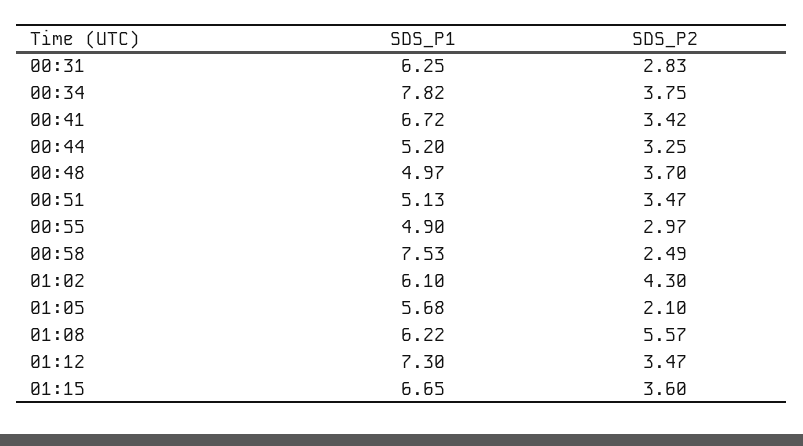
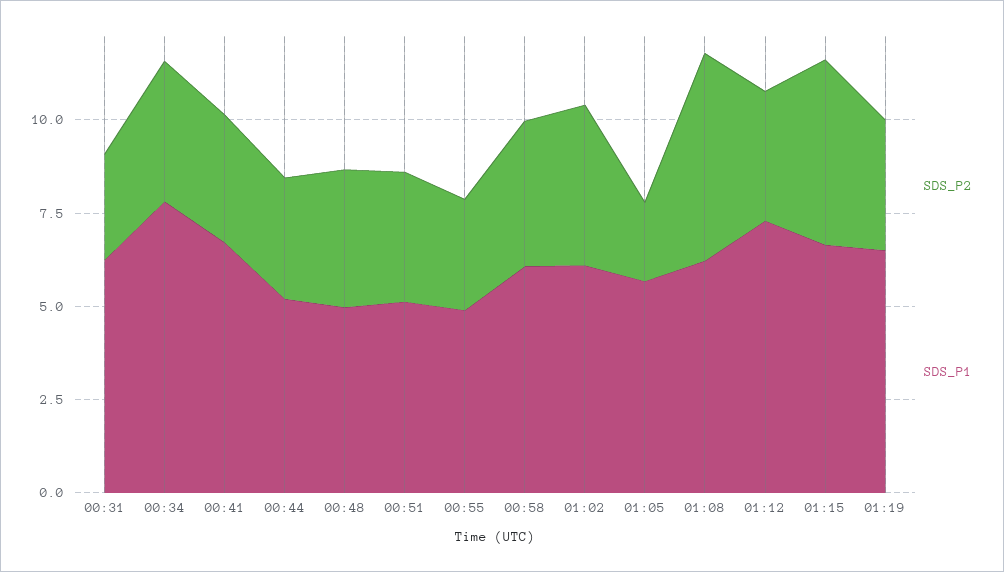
SDS_P1, 00:58: 7.53 -> 6
SDS_P2, 00:58: 2.49 -> 4
SDS_P2, 01:15: 3.6 -> 5
SDS_P2, 01:19: none -> 3.5
SDS_P1, 01:19: none -> 6.5

